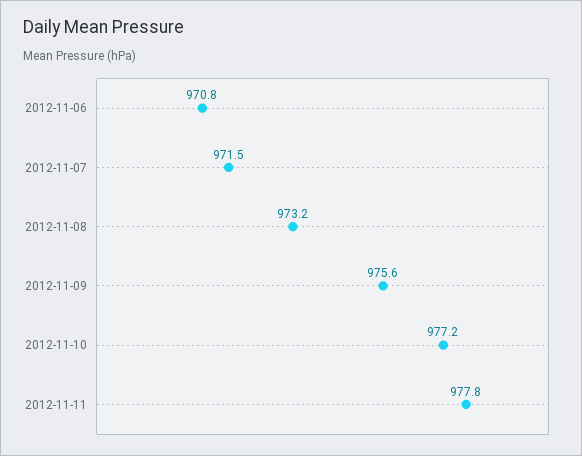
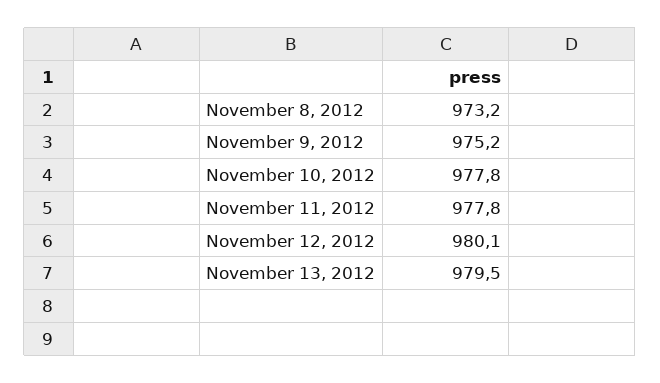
2012-11-06: 970.8 -> none
2012-11-07: 971.5 -> none
2012-11-09: 975.6 -> 975.2
2012-11-10: 977.2 -> 977.8
November 12, 2012: none -> 980.1
November 13, 2012: none -> 979.5

